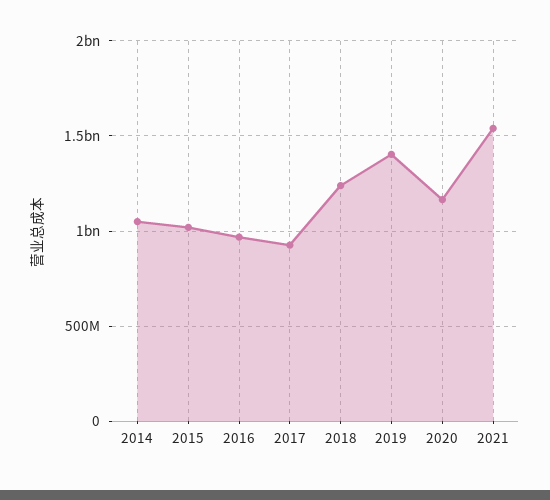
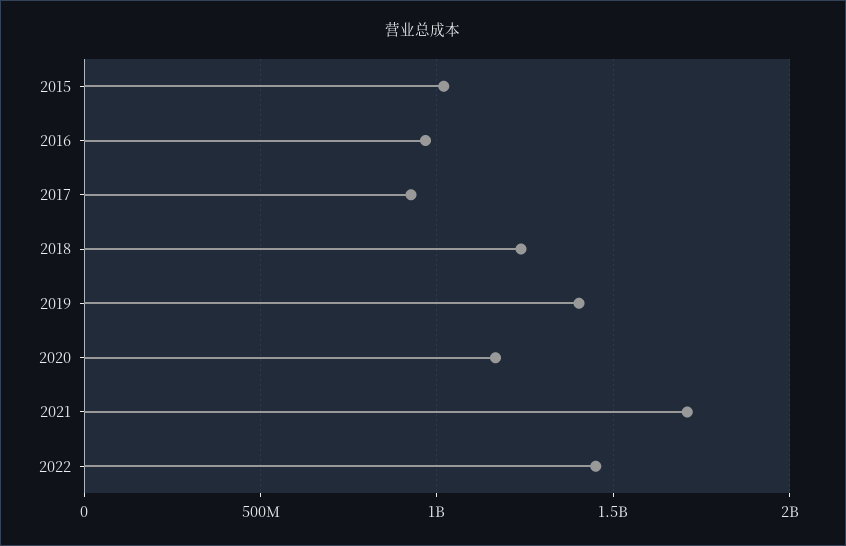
2014: 1050000000 -> none
2021: 1550000000 -> 1700000000
2022: none -> 1450000000

